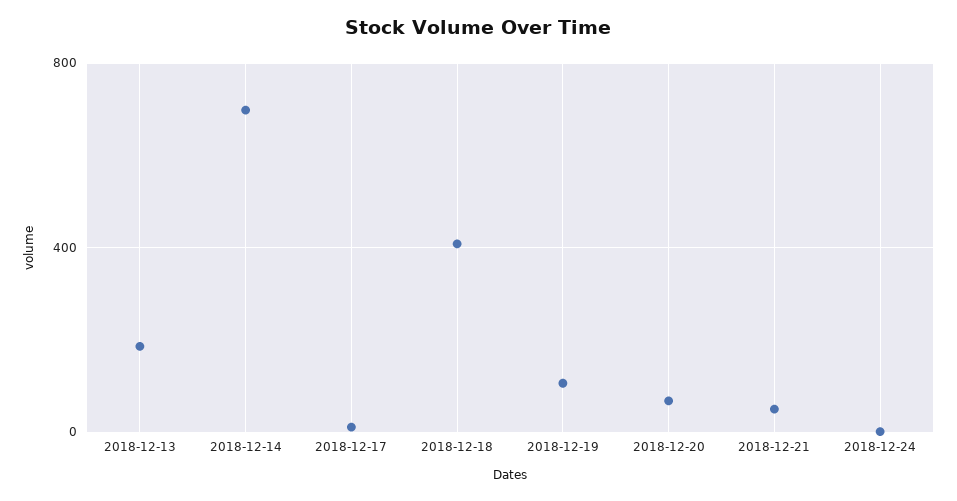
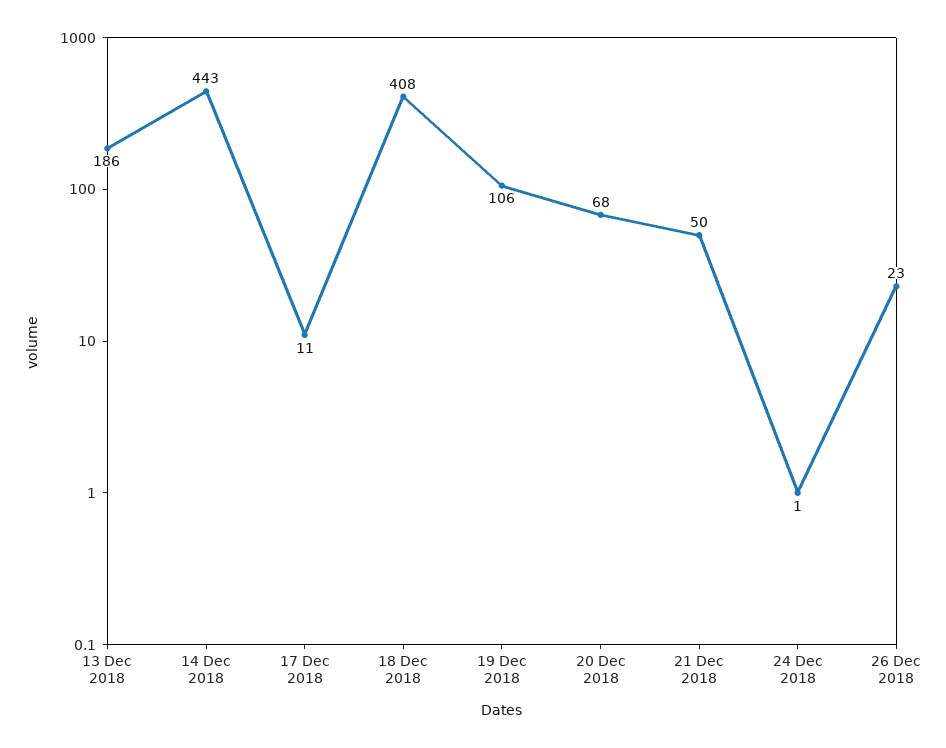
2018-12-14: 700 -> 443
26 Dec 2018: none -> 23

